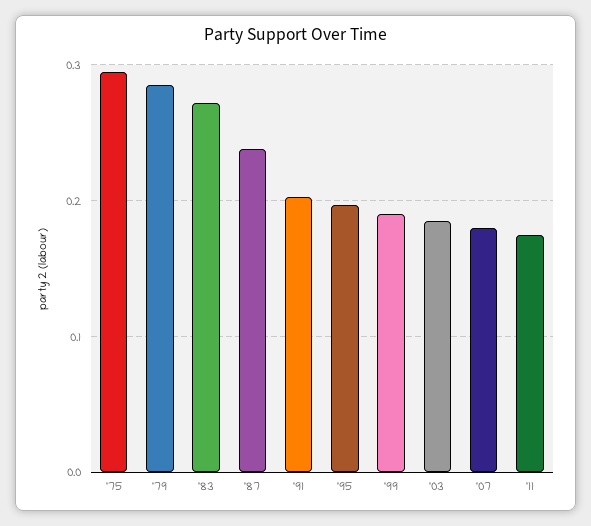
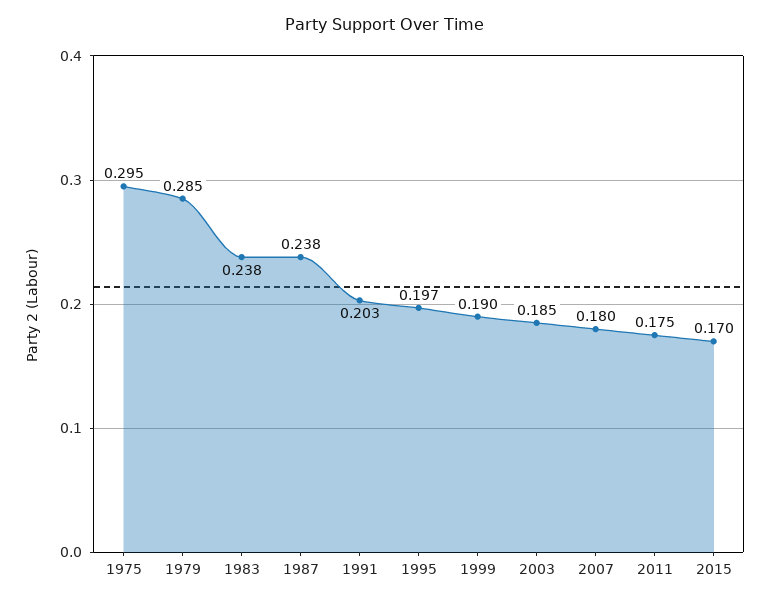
'83: 0.27 -> 0.238
2015: none -> 0.17

